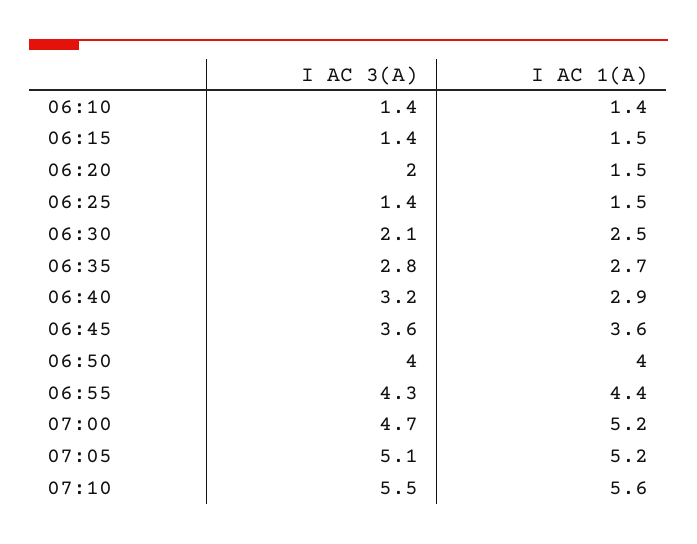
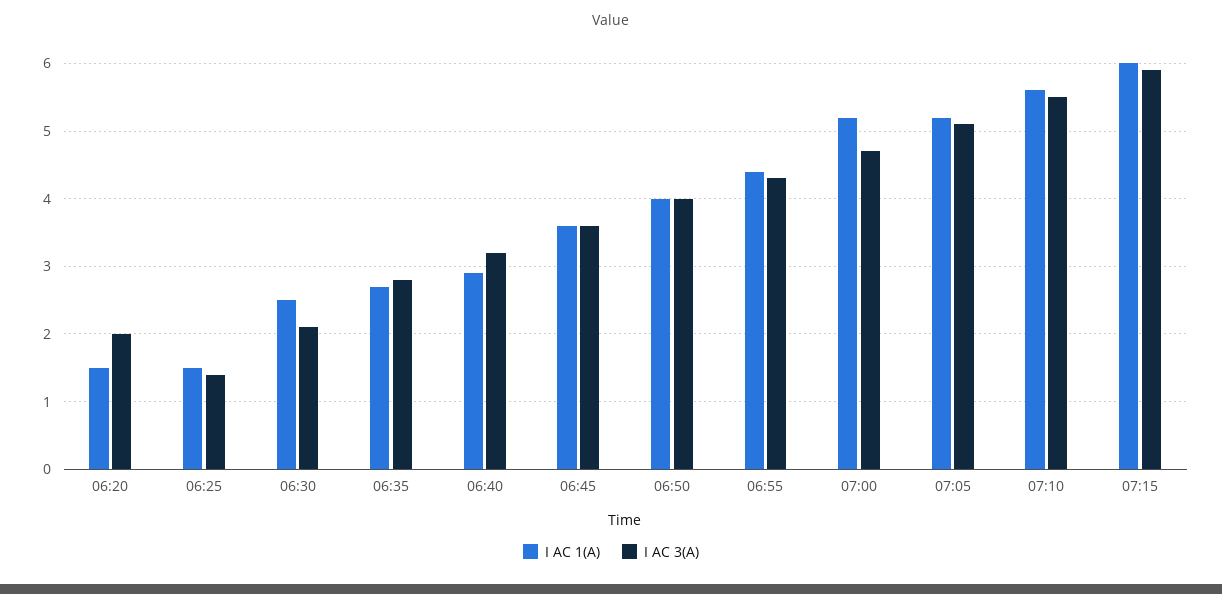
I AC 3(A), 06:10: 1.4 -> none
I AC 1(A), 06:10: 1.4 -> none
I AC 3(A), 06:15: 1.4 -> none
I AC 1(A), 06:15: 1.5 -> none
I AC 1(A), 07:15: none -> 6
I AC 3(A), 07:15: none -> 5.9

